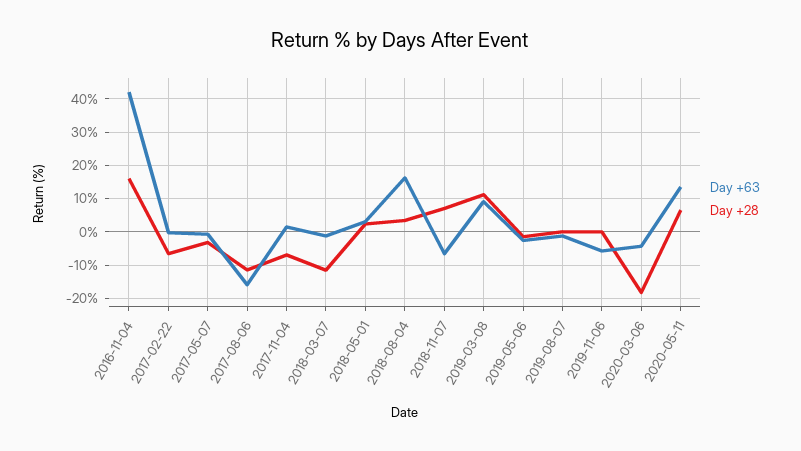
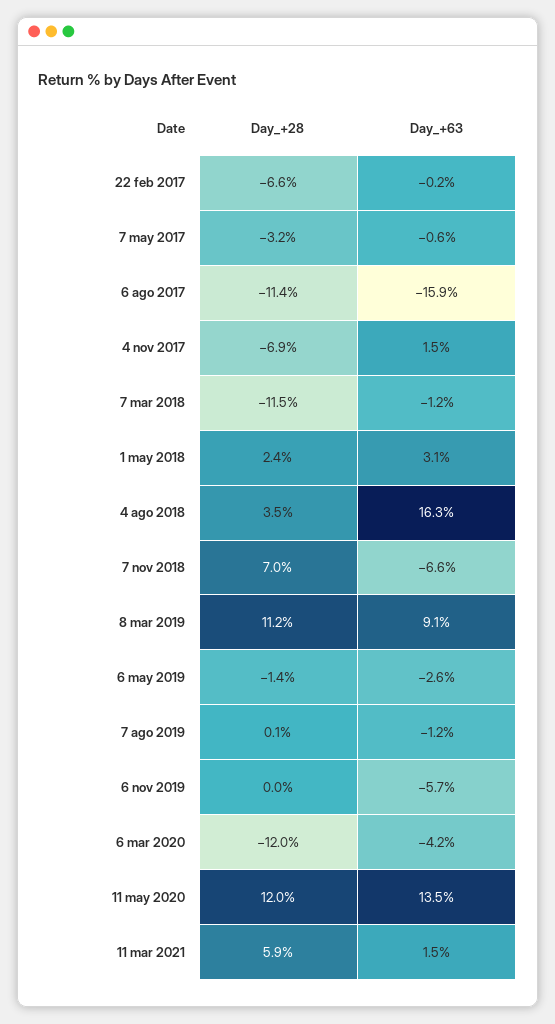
Day +63, 2016-11-04: 42 -> none
Day +28, 2016-11-04: 16 -> none
Day +28, 2020-03-06: -18 -> -12
Day +28, 2020-05-11: 6 -> 12
Day +28, 11 mar 2021: none -> 5.9
Day +63, 11 mar 2021: none -> 1.5

